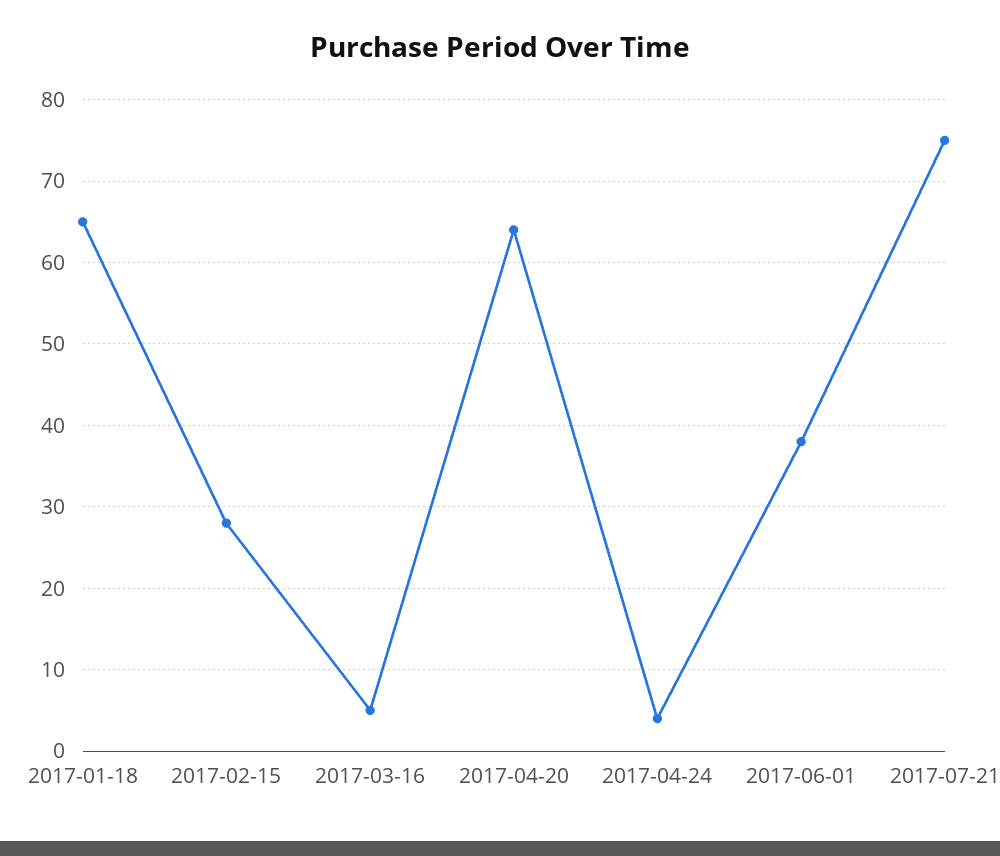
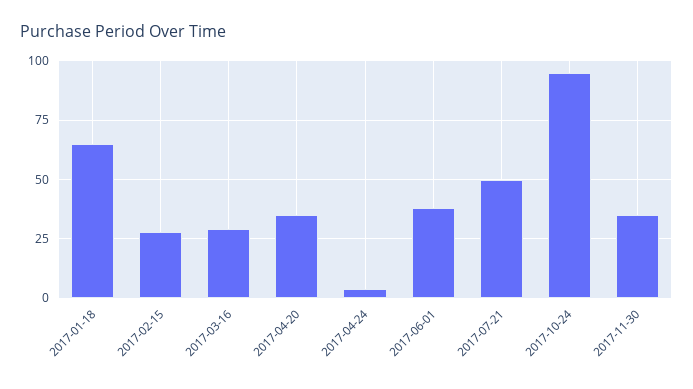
2017-03-16: 5 -> 30
2017-04-20: 64 -> 35
2017-07-21: 75 -> 50
2017-10-24: none -> 95
2017-11-30: none -> 35

